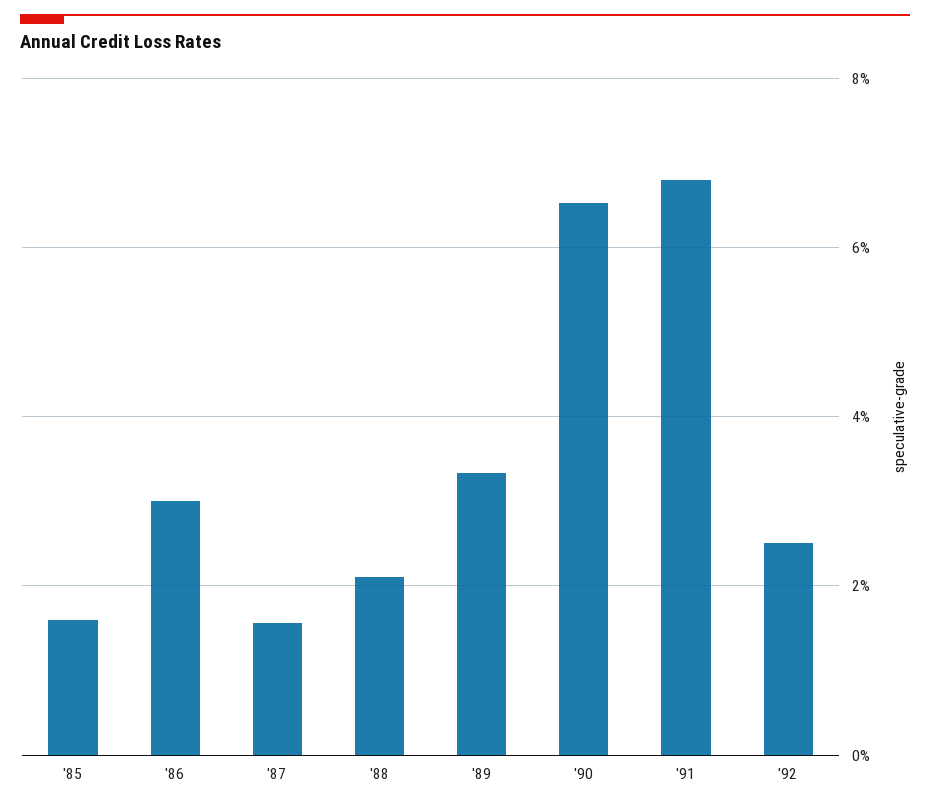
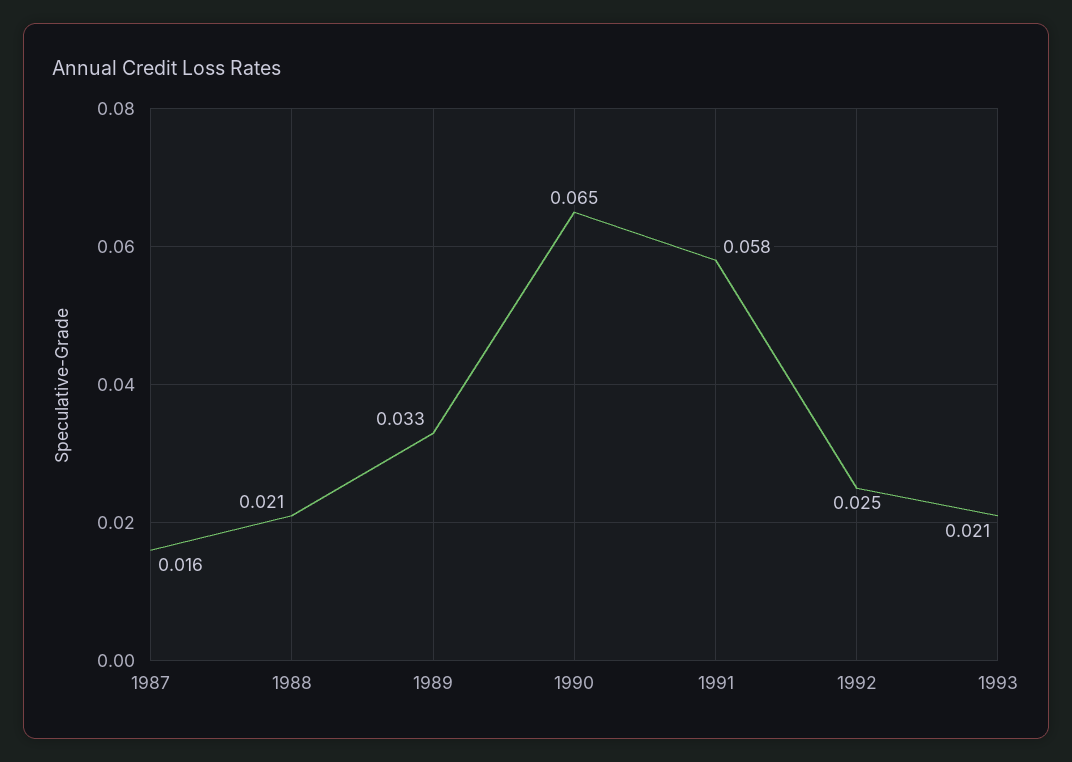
'85: 0.016 -> none
'86: 0.03 -> none
'91: 0.068 -> 0.058
1993: none -> 0.021

